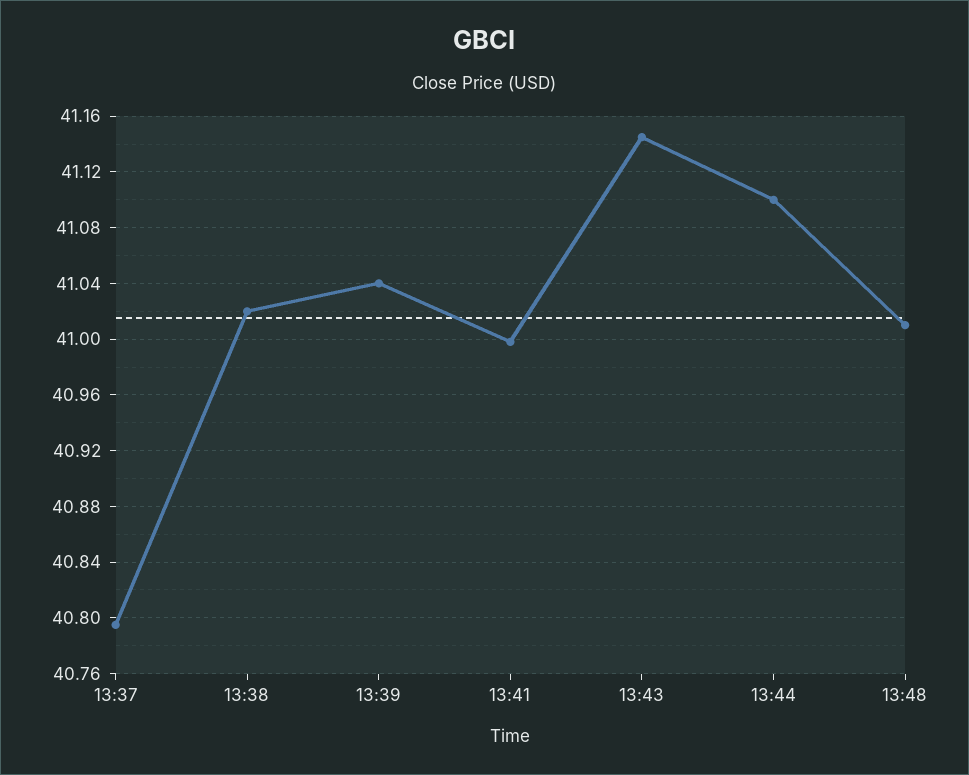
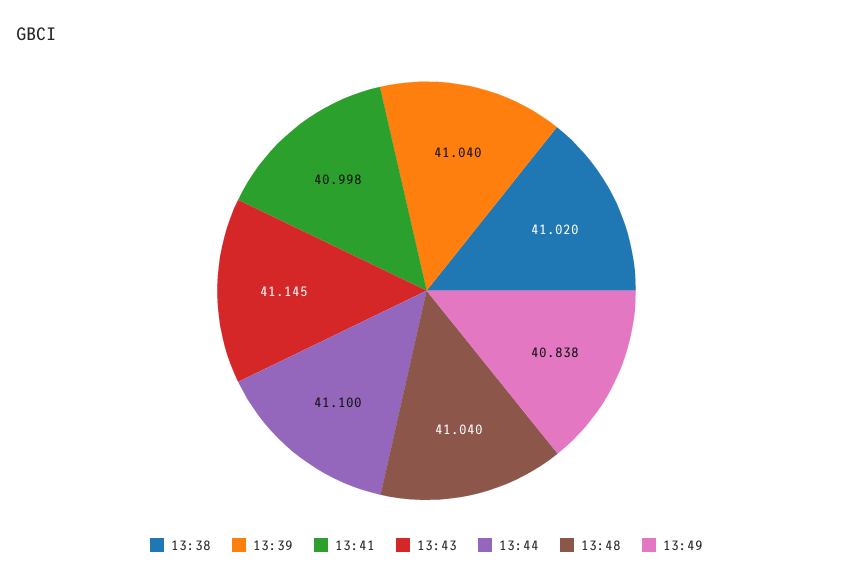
13:37: 40.795 -> none
13:48: 41.01 -> 41.04
13:49: none -> 40.838

